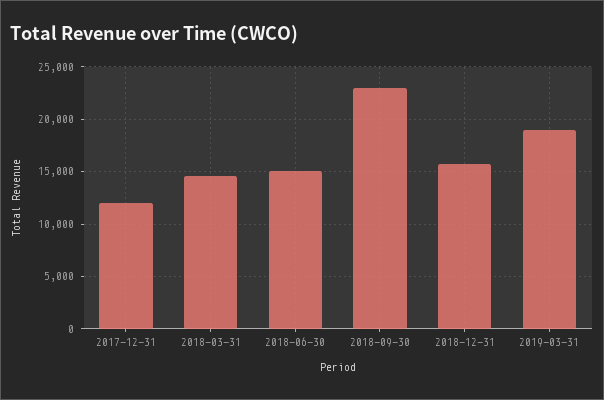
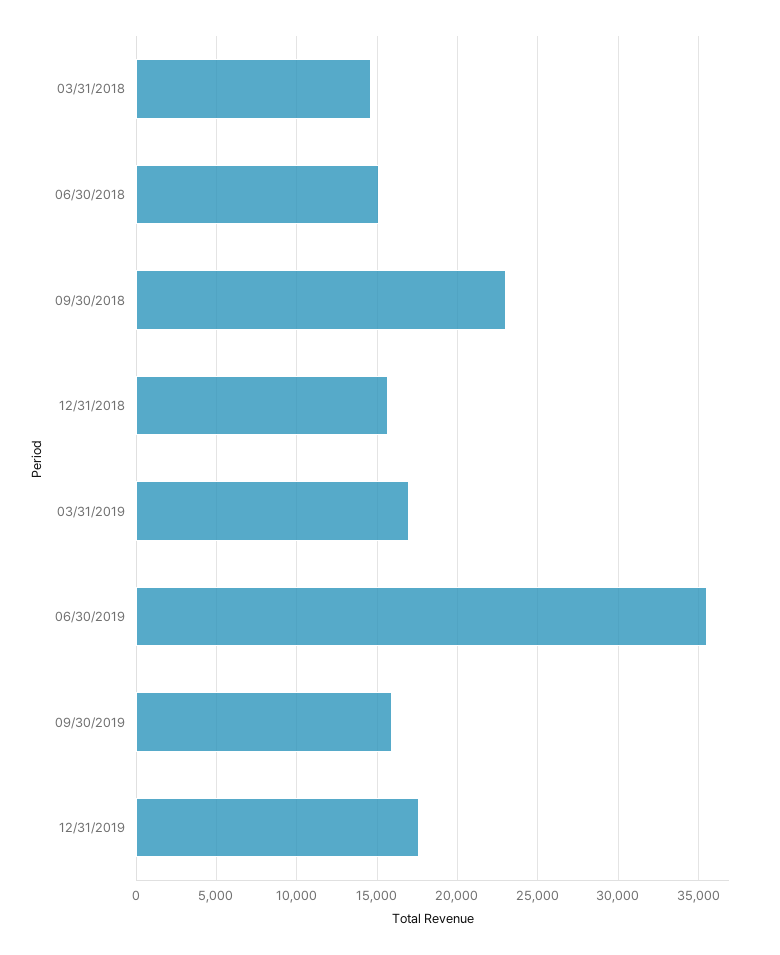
2017-12-31: 12000 -> none
2019-03-31: 19000 -> 17000
06/30/2019: none -> 35500
09/30/2019: none -> 16000
12/31/2019: none -> 17500

